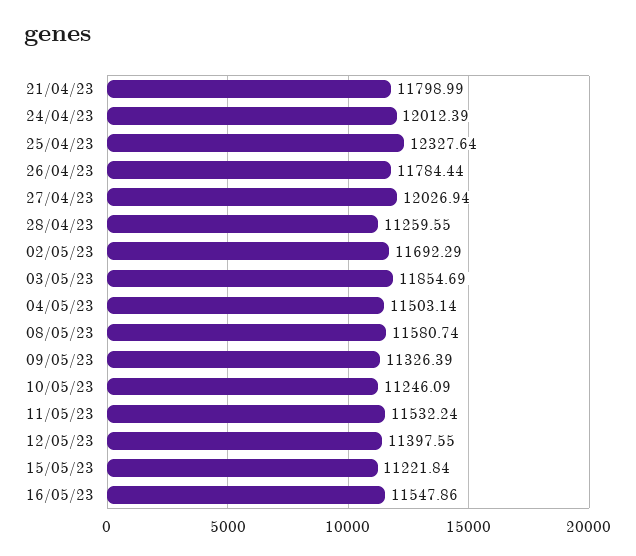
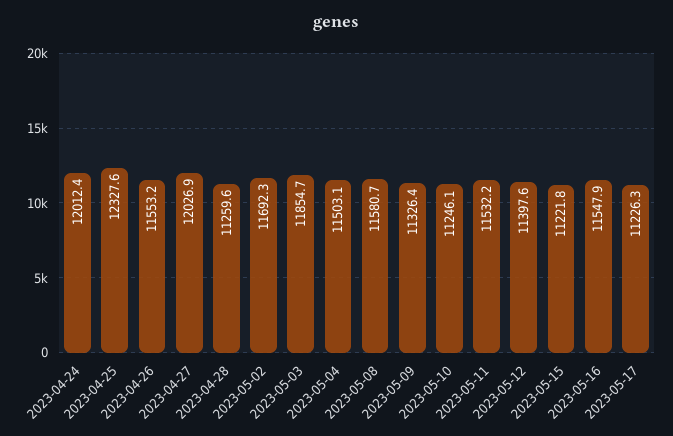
21/04/23: 11798.99 -> none
26/04/23: 11784.44 -> 11553.2
2023-05-17: none -> 11226.3

